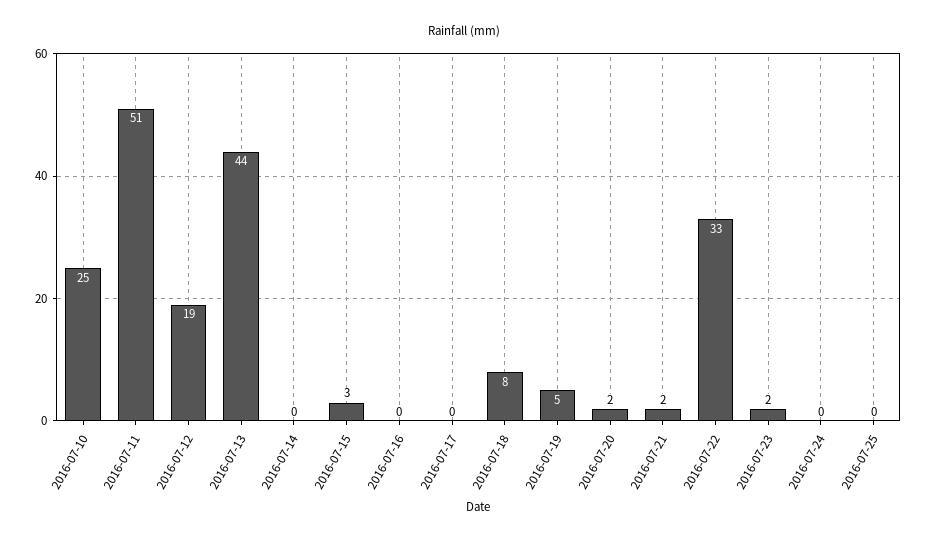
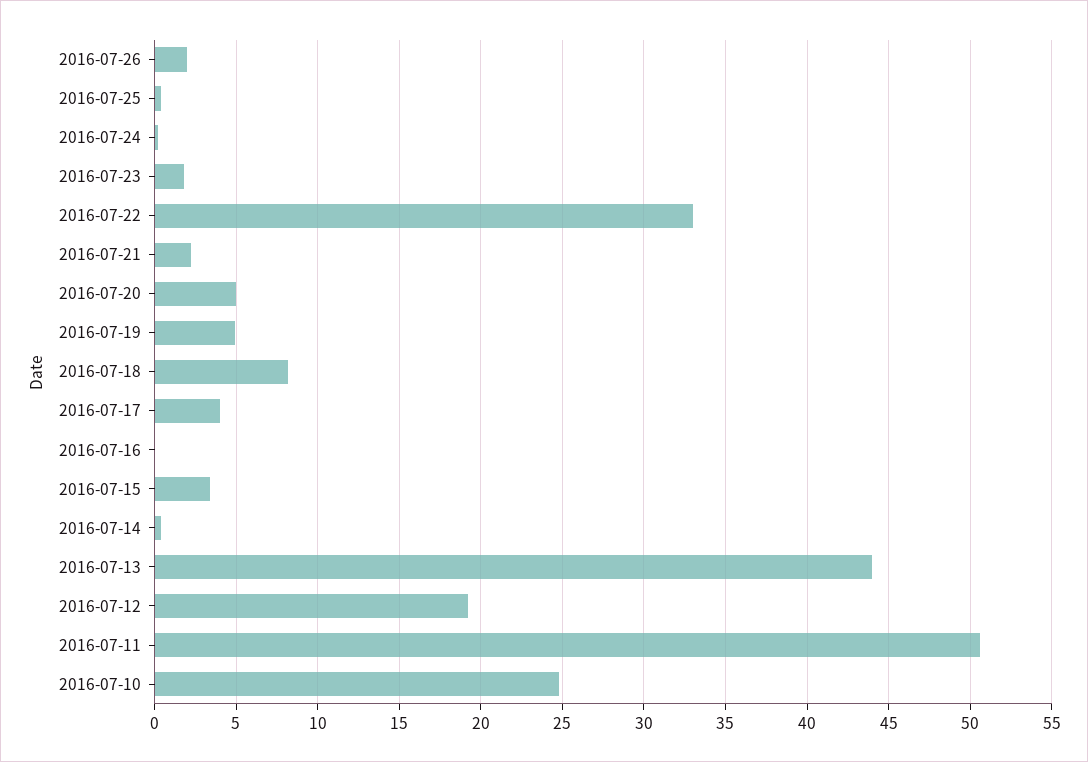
2016-07-17: 0 -> 4
2016-07-20: 2 -> 5
2016-07-26: none -> 2

